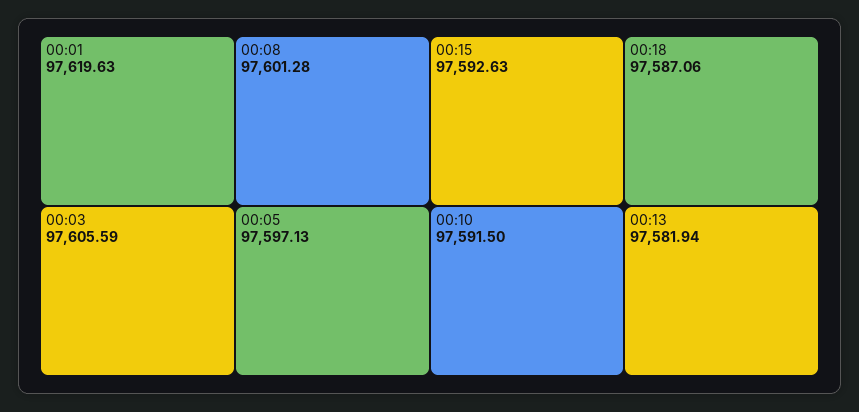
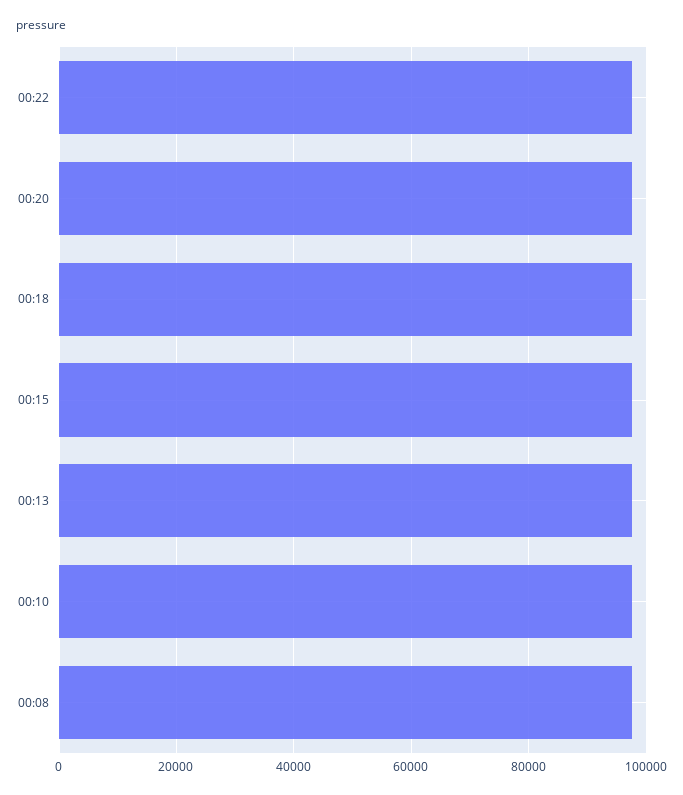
00:01: 97619.63 -> none
00:03: 97605.59 -> none
00:05: 97597.13 -> none
00:22: none -> 98000
00:20: none -> 98000

